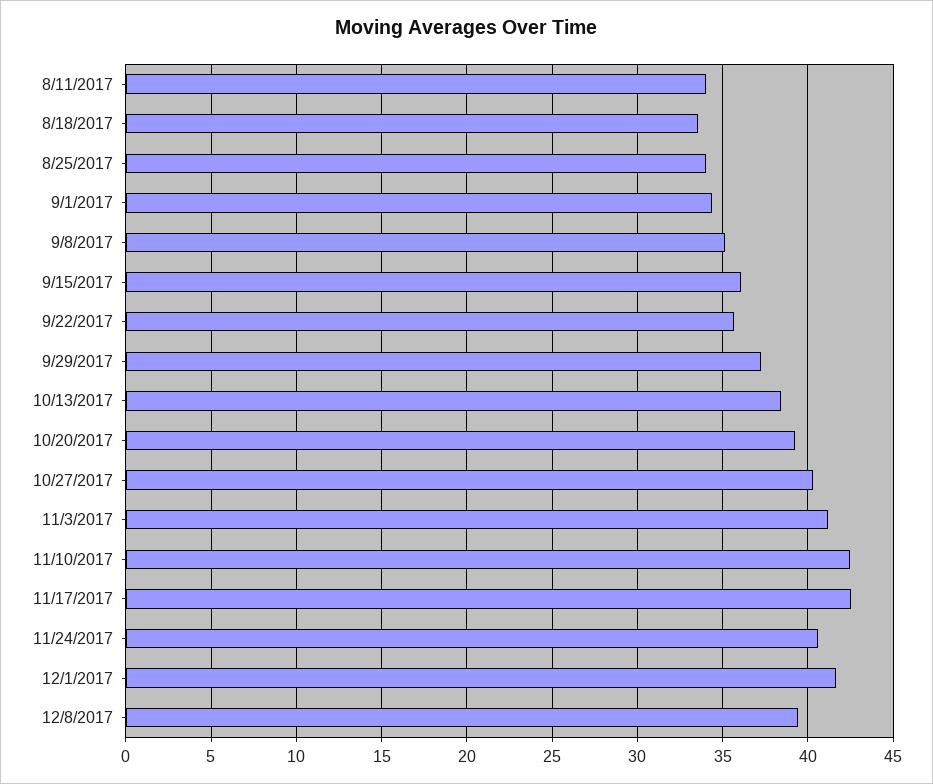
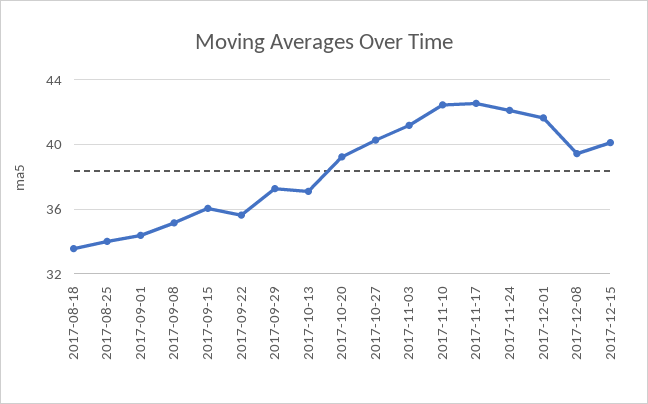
8/11/2017: 34 -> none
10/13/2017: 38.5 -> 37
11/24/2017: 40.5 -> 42
2017-12-15: none -> 40

